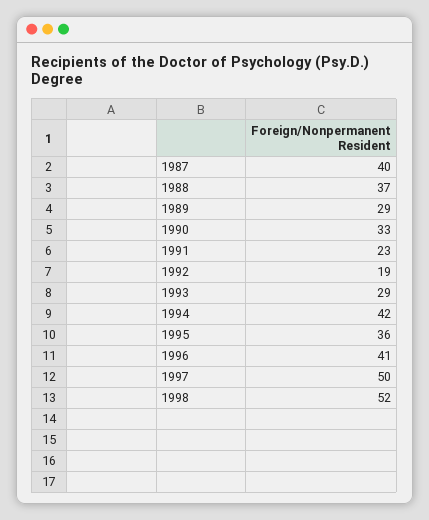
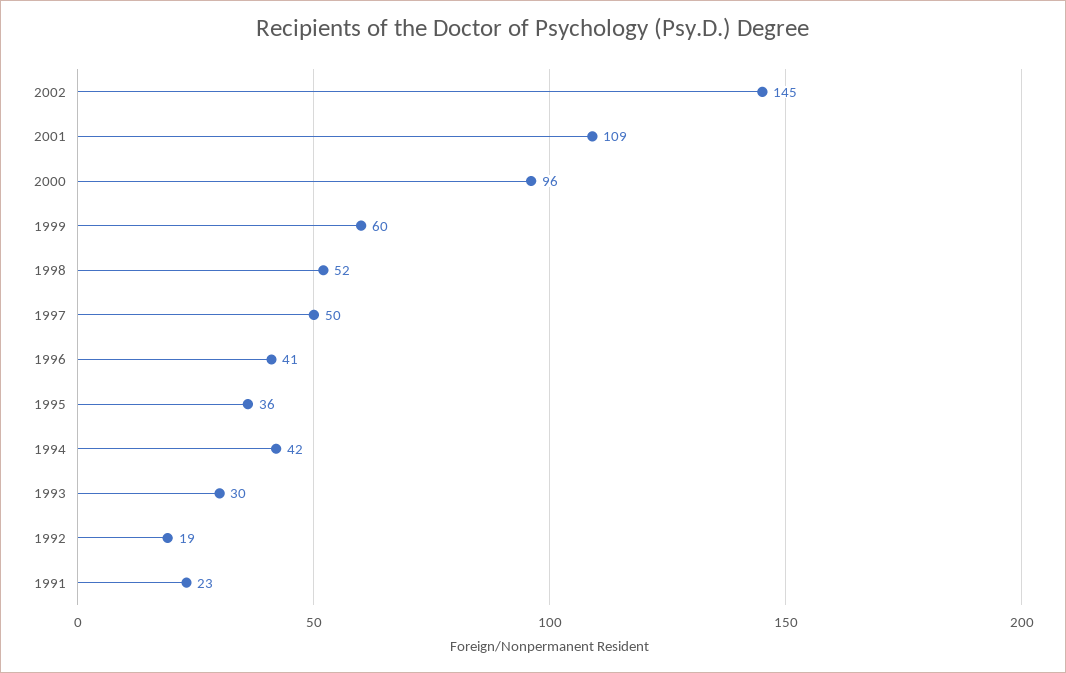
1987: 40 -> none
1988: 37 -> none
1989: 29 -> none
1990: 33 -> none
1993: 29 -> 30
2002: none -> 145
2001: none -> 109
2000: none -> 96
1999: none -> 60

